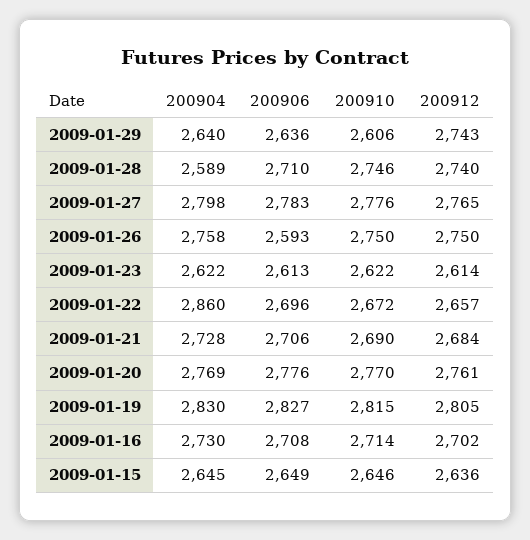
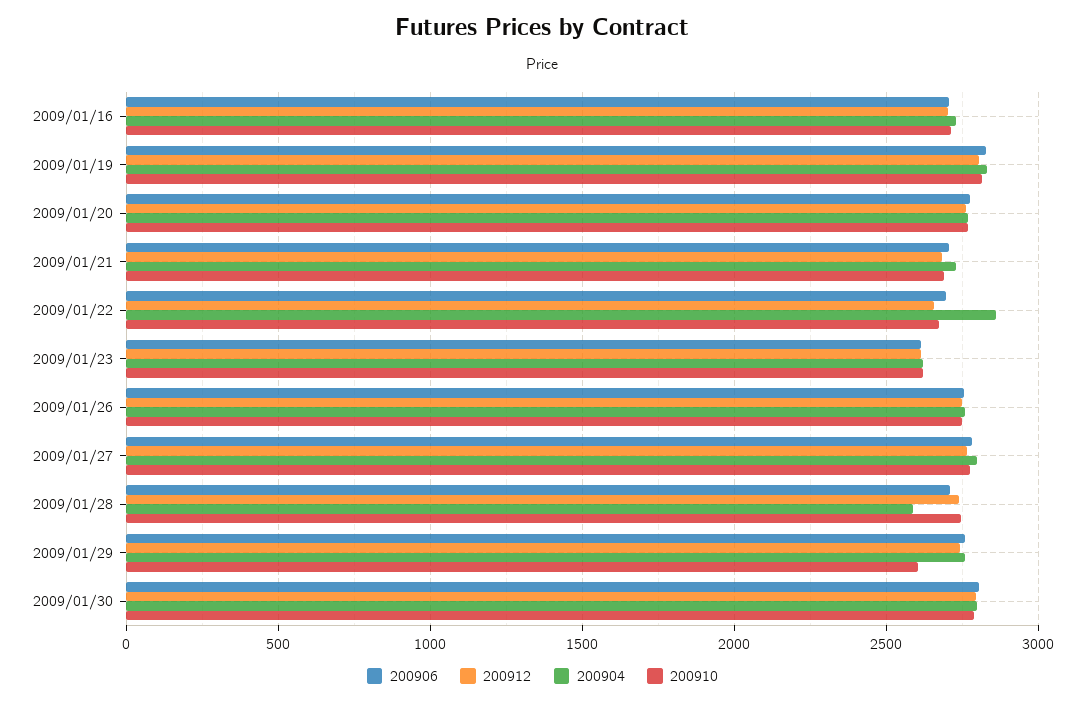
200904, 2009-01-29: 2640 -> 2750
200906, 2009-01-29: 2636 -> 2750
200906, 2009-01-26: 2593 -> 2750
200904, 2009-01-15: 2645 -> none
200906, 2009-01-15: 2649 -> none
200910, 2009-01-15: 2646 -> none
200912, 2009-01-15: 2636 -> none
200906, 2009/01/30: none -> 2800
200912, 2009/01/30: none -> 2800
200904, 2009/01/30: none -> 2800
200910, 2009/01/30: none -> 2800

